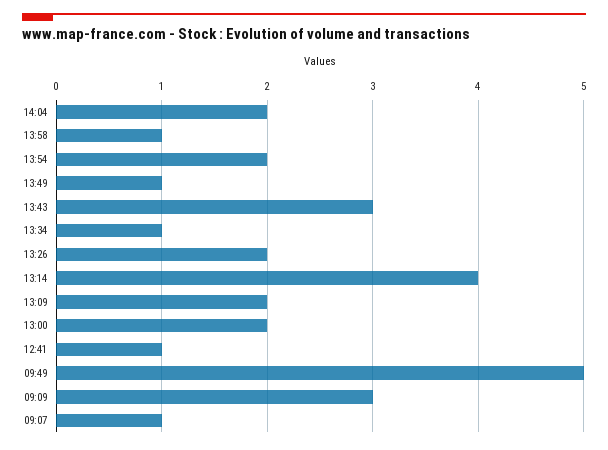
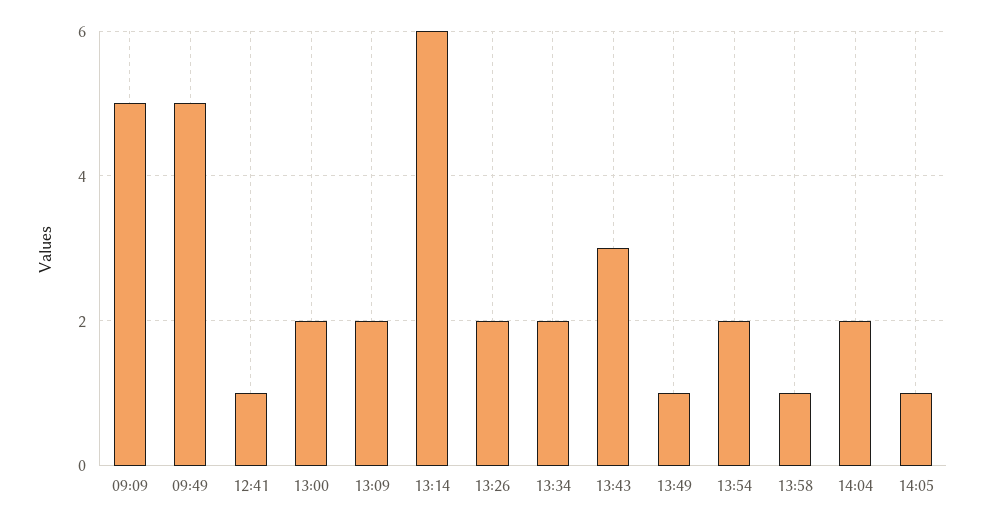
13:34: 1 -> 2
13:14: 4 -> 6
09:09: 3 -> 5
09:07: 1 -> none
14:05: none -> 1

